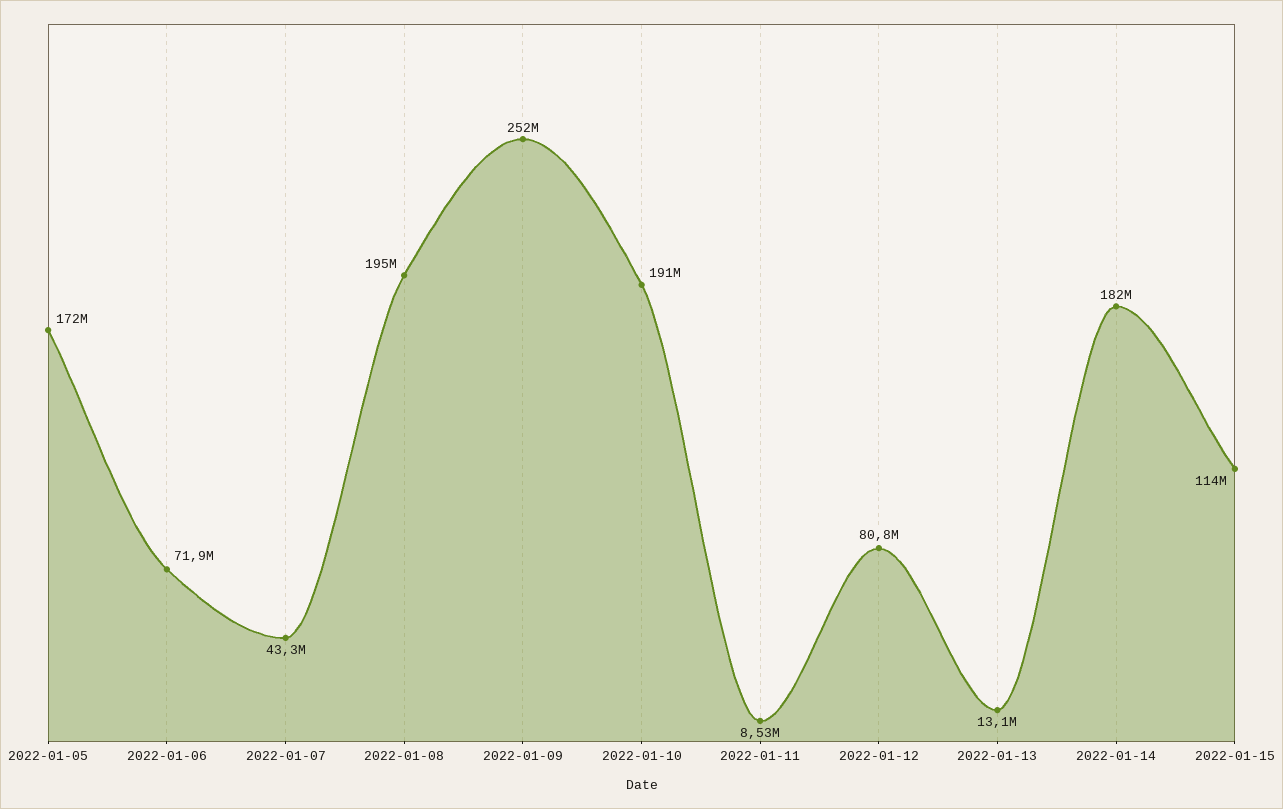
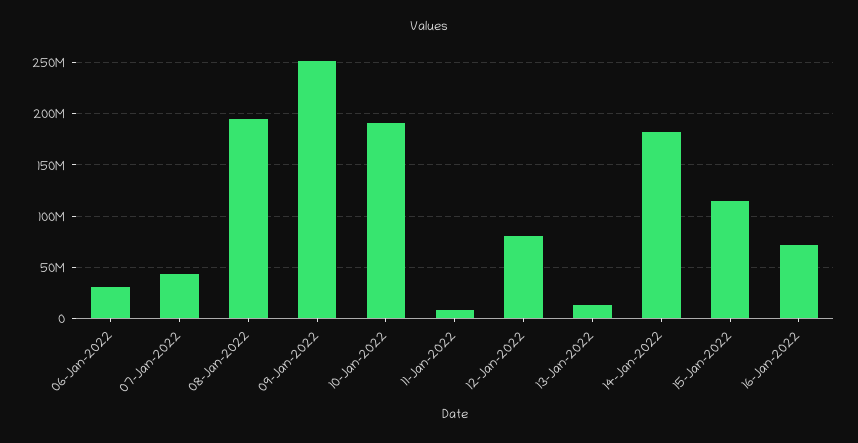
2022-01-05: 172000000 -> none
2022-01-06: 71900000 -> 30000000
16-Jan-2022: none -> 70000000

